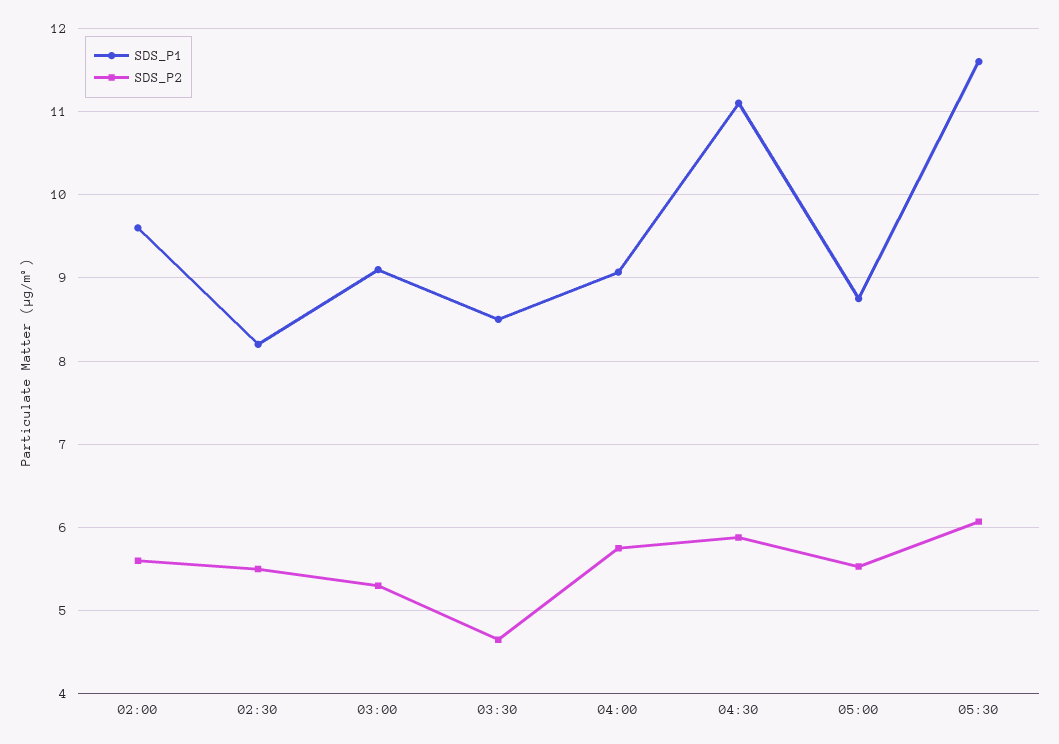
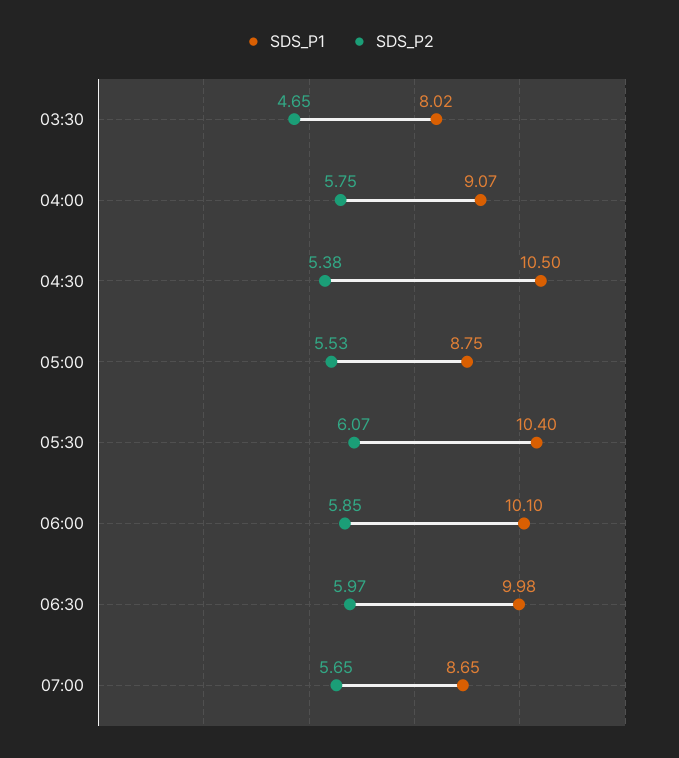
SDS_P1, 02:00: 9.6 -> none
SDS_P2, 02:00: 5.6 -> none
SDS_P1, 02:30: 8.2 -> none
SDS_P2, 02:30: 5.5 -> none
SDS_P1, 03:00: 9.1 -> none
SDS_P2, 03:00: 5.3 -> none
SDS_P1, 03:30: 8.5 -> 8.02
SDS_P1, 04:30: 11.1 -> 10.5
SDS_P2, 04:30: 5.9 -> 5.38
SDS_P1, 05:30: 11.6 -> 10.4
SDS_P1, 06:00: none -> 10.1
SDS_P2, 06:00: none -> 5.85
SDS_P1, 06:30: none -> 9.98
SDS_P2, 06:30: none -> 5.97
SDS_P1, 07:00: none -> 8.65
SDS_P2, 07:00: none -> 5.65

